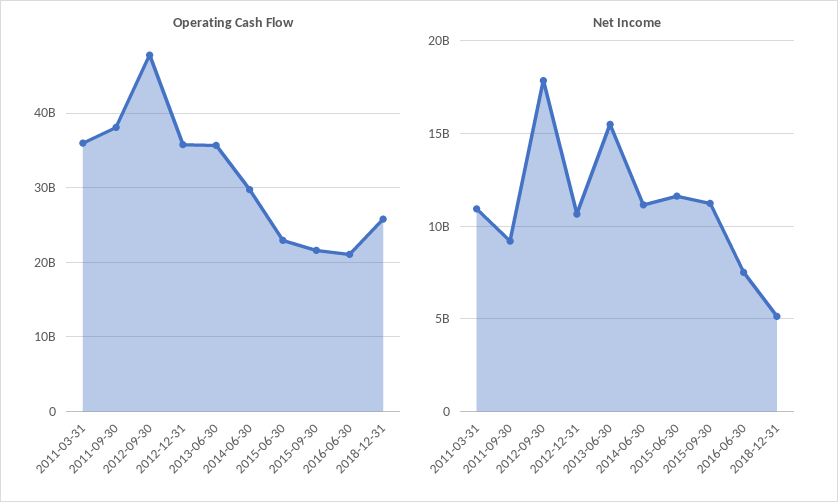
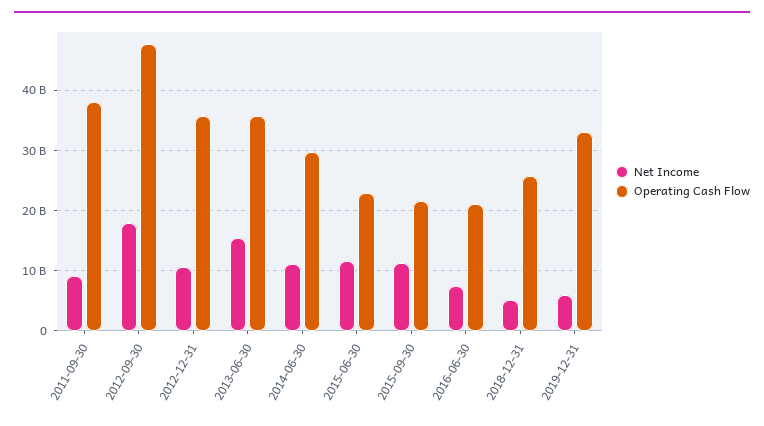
Operating Cash Flow, 2011-03-31: 36000000000 -> none
Net Income, 2011-03-31: 11000000000 -> none
Net Income, 2019-12-31: none -> 6000000000
Operating Cash Flow, 2019-12-31: none -> 33000000000

